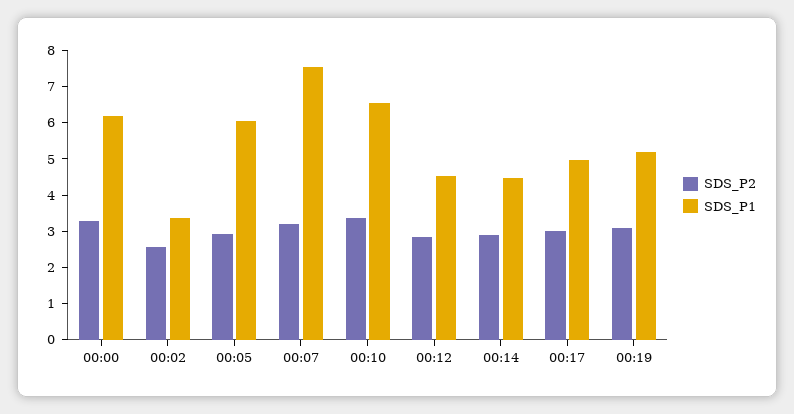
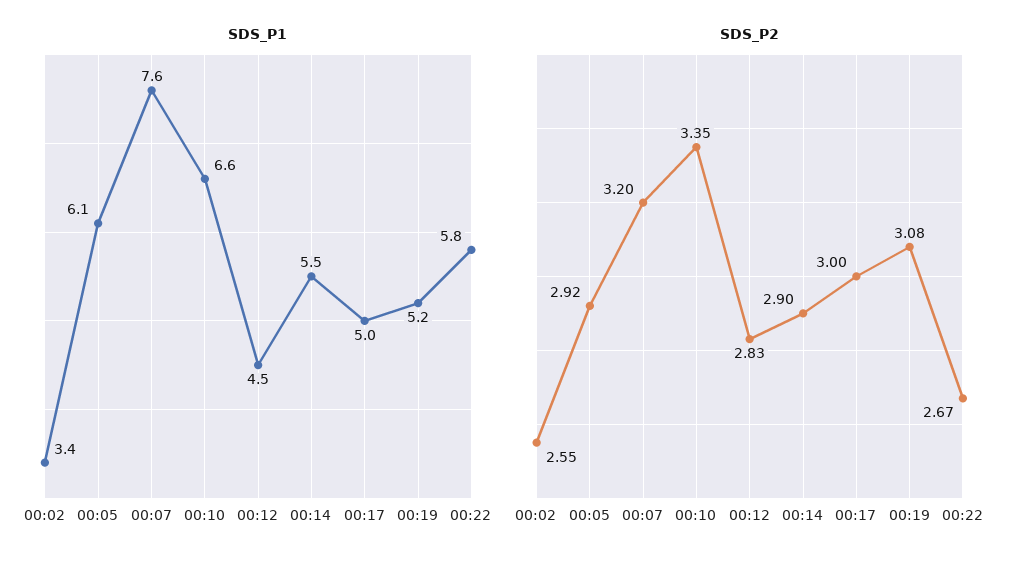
SDS_P2, 00:00: 3.25 -> none
SDS_P1, 00:00: 6.25 -> none
SDS_P1, 00:14: 4.5 -> 5.5
SDS_P1, 00:22: none -> 5.8
SDS_P2, 00:22: none -> 2.67

